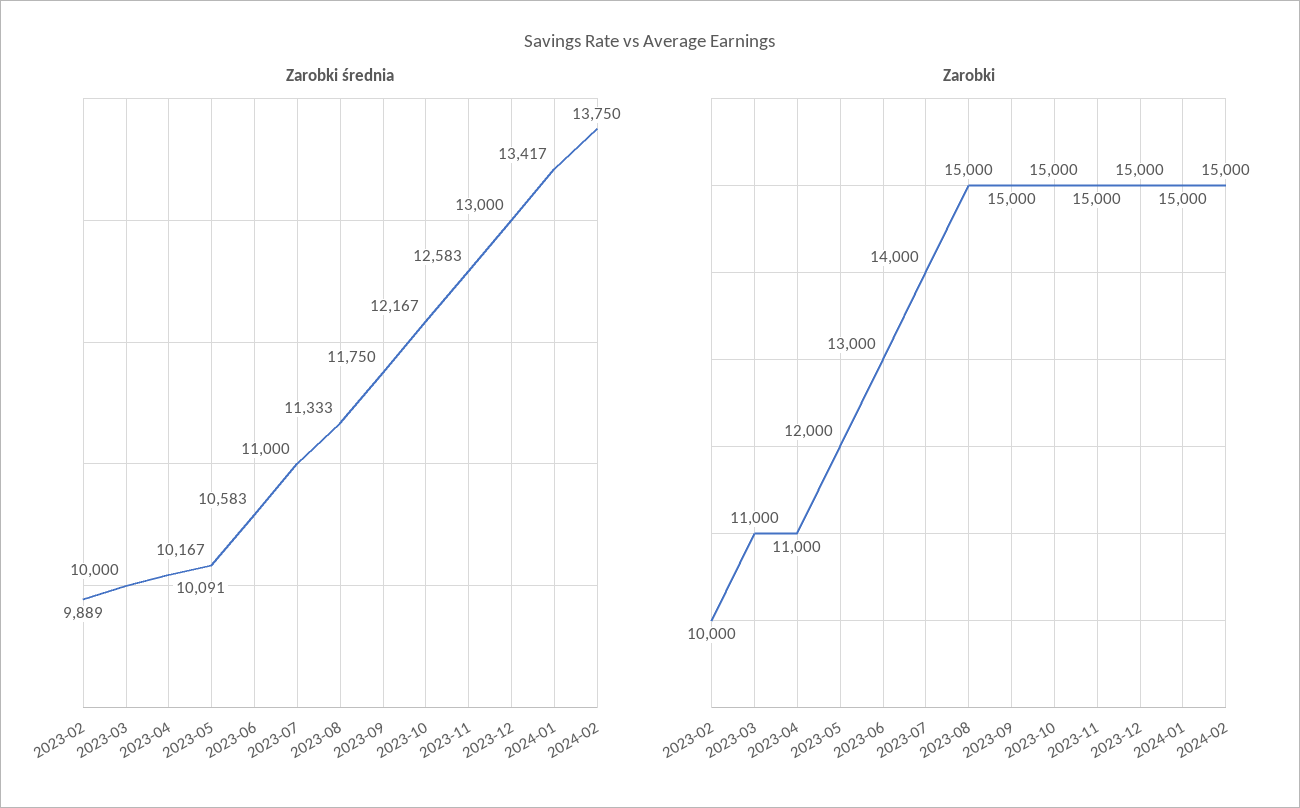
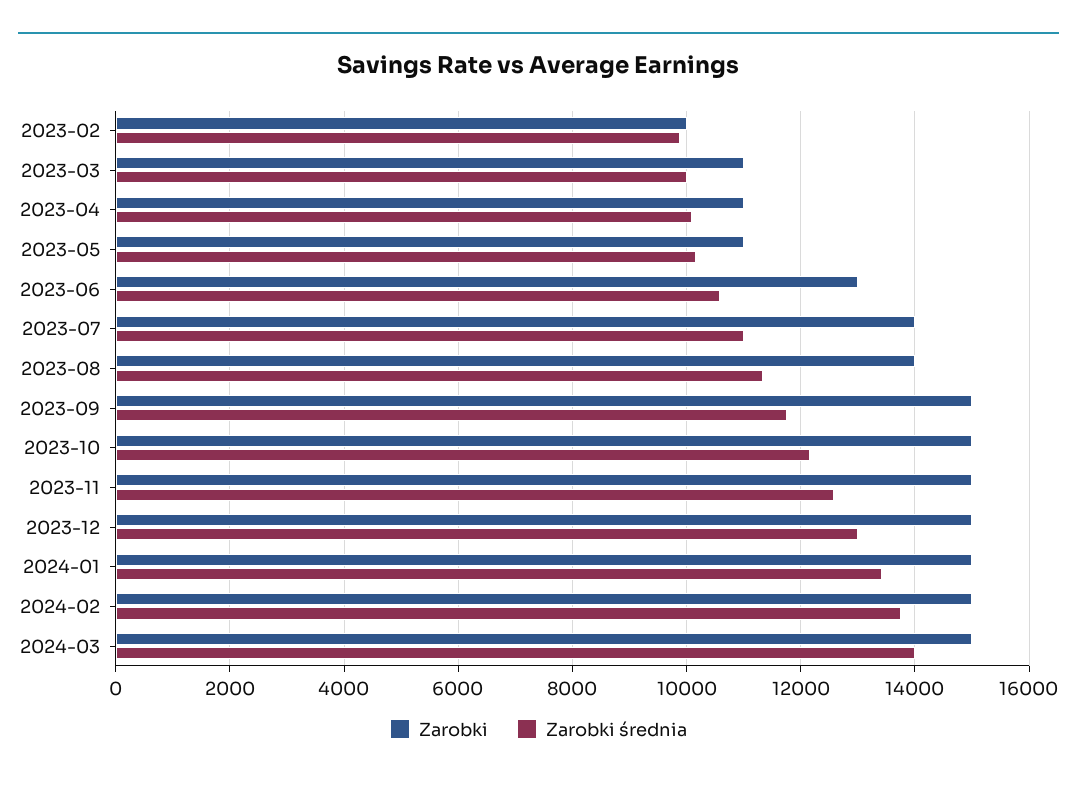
Zarobki, 2023-05: 12000 -> 11000
Zarobki, 2023-08: 15000 -> 14000
Zarobki, 2024-03: none -> 15000
Zarobki średnia, 2024-03: none -> 14000

